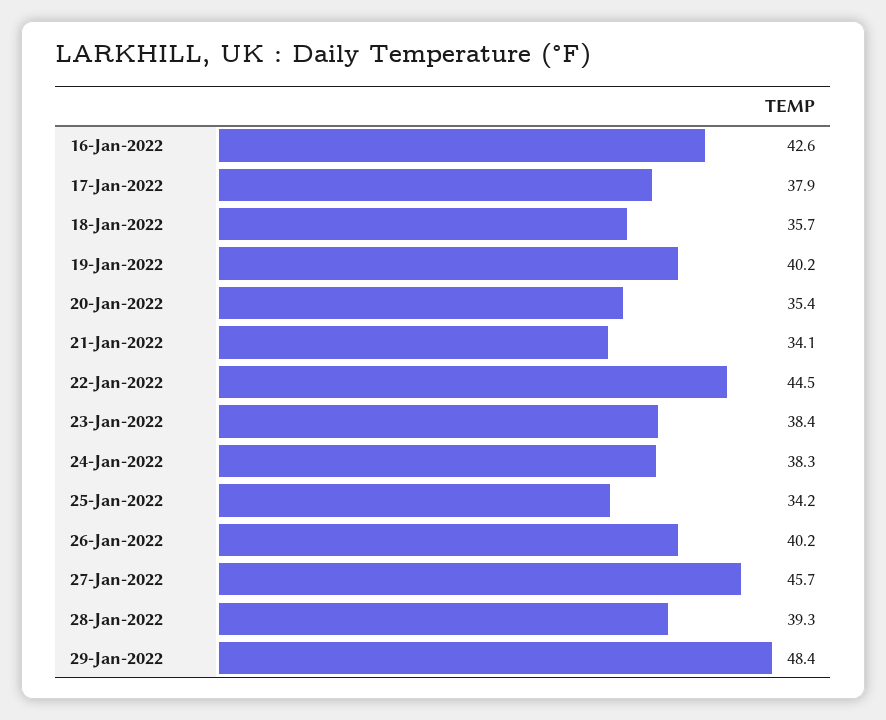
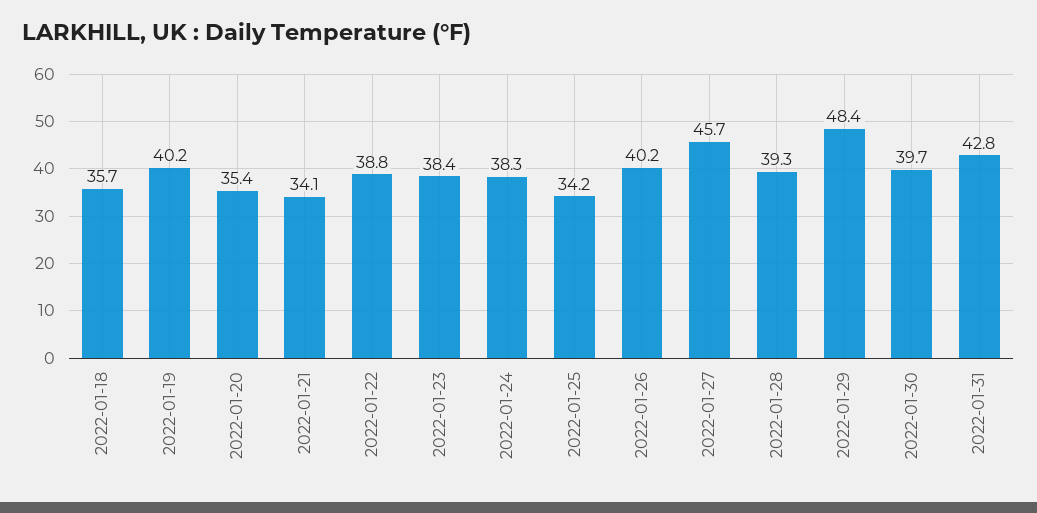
16-Jan-2022: 42.6 -> none
17-Jan-2022: 37.9 -> none
22-Jan-2022: 44.5 -> 38.8
2022-01-30: none -> 39.7
2022-01-31: none -> 42.8

